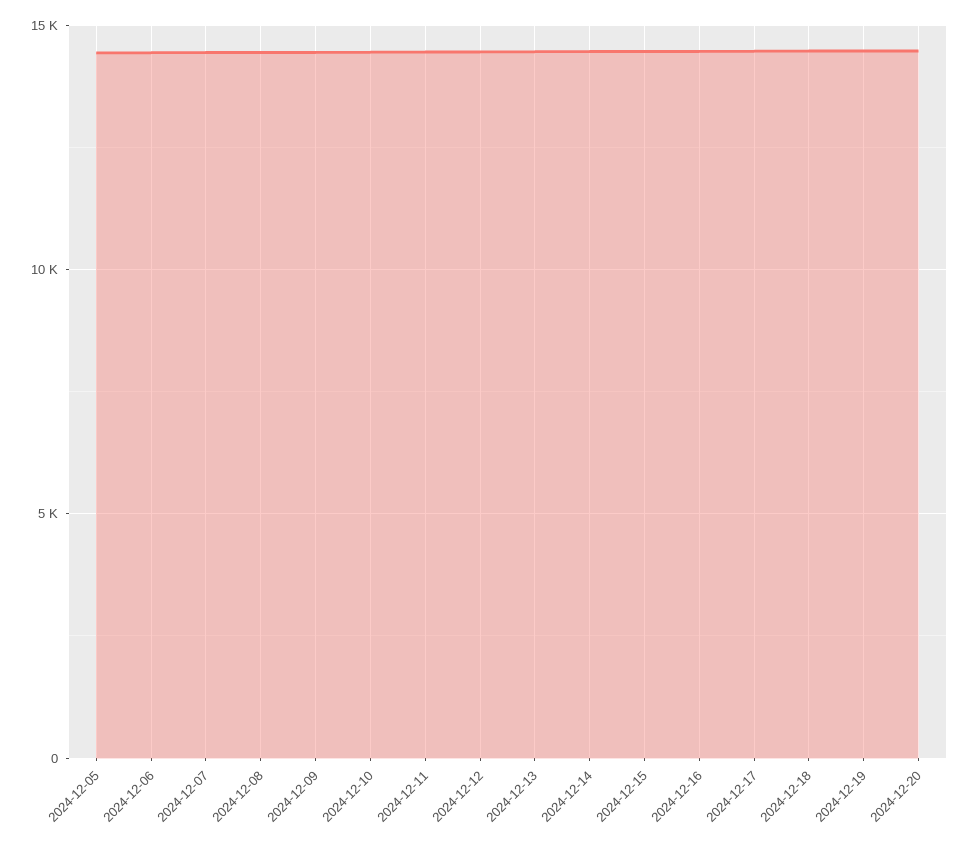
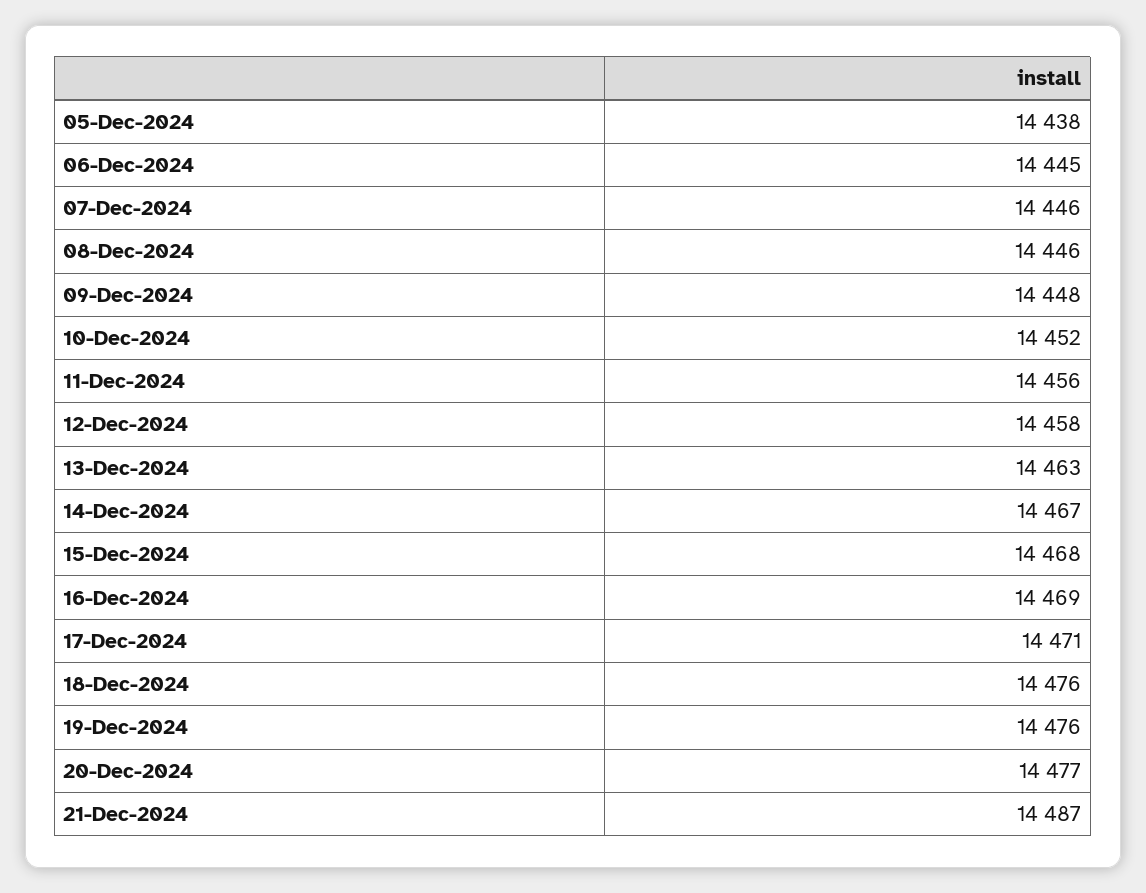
21-Dec-2024: none -> 14487

